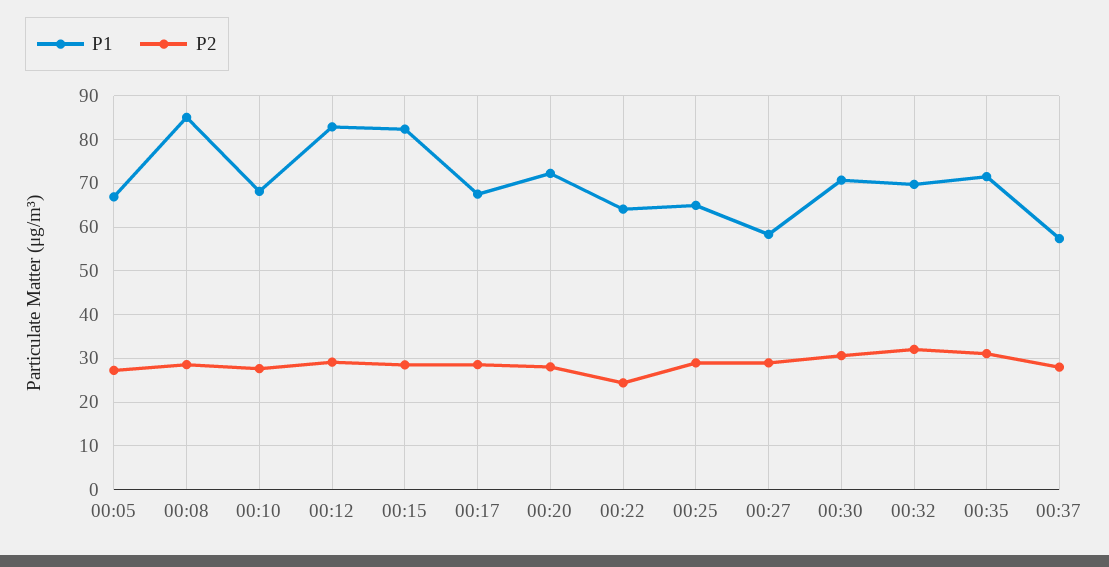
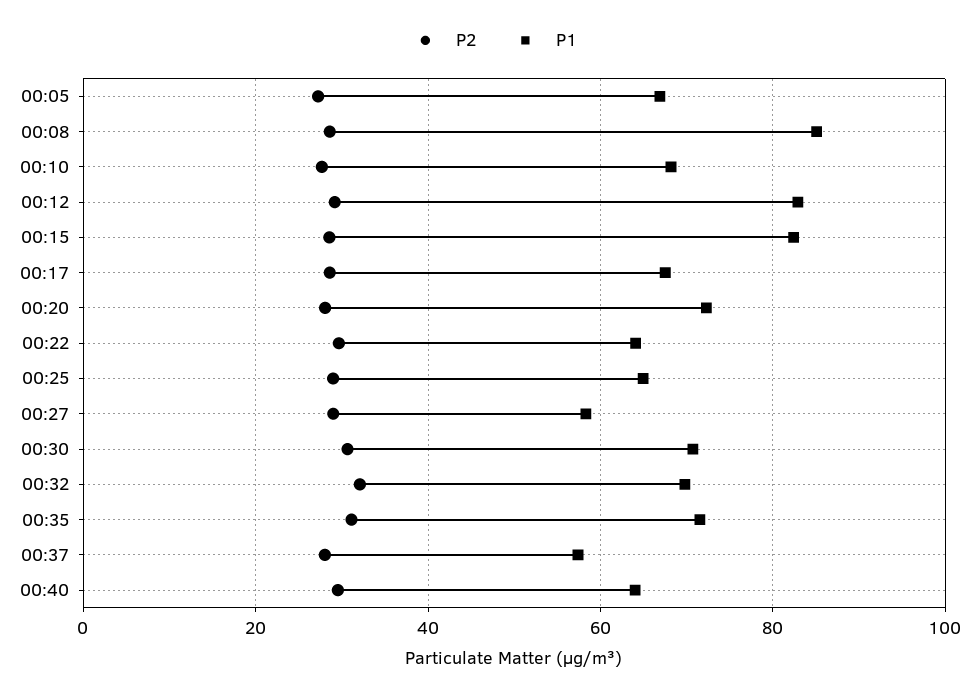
P2, 00:22: 24 -> 30
P2, 00:40: none -> 30
P1, 00:40: none -> 64

